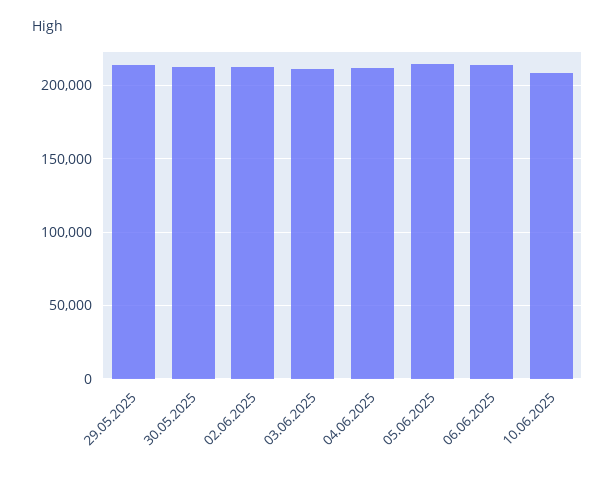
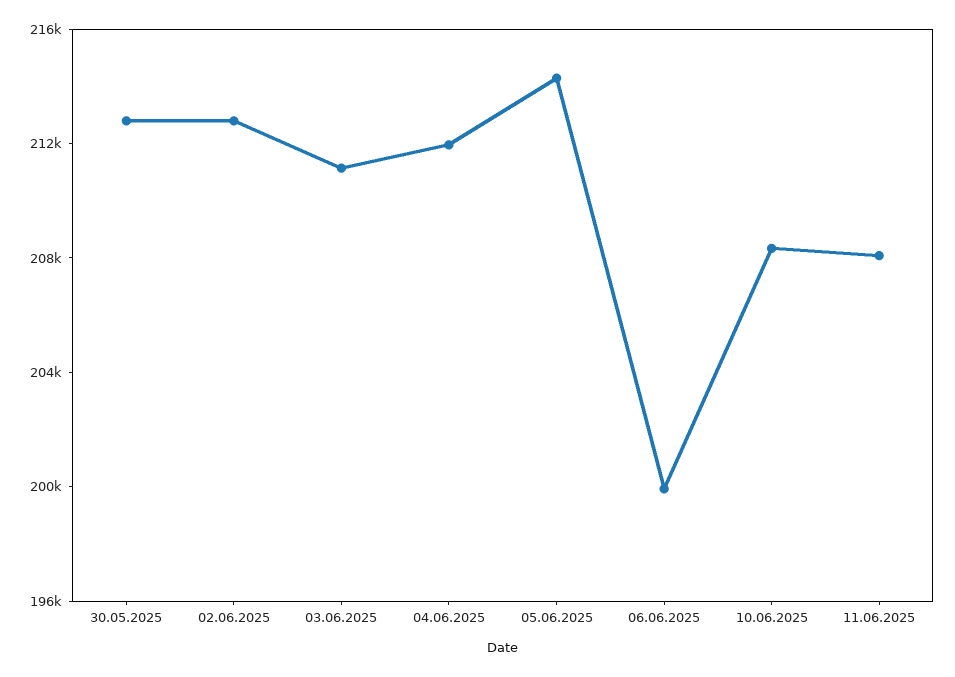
29.05.2025: 215000 -> none
06.06.2025: 215000 -> 200000
11.06.2025: none -> 208000

